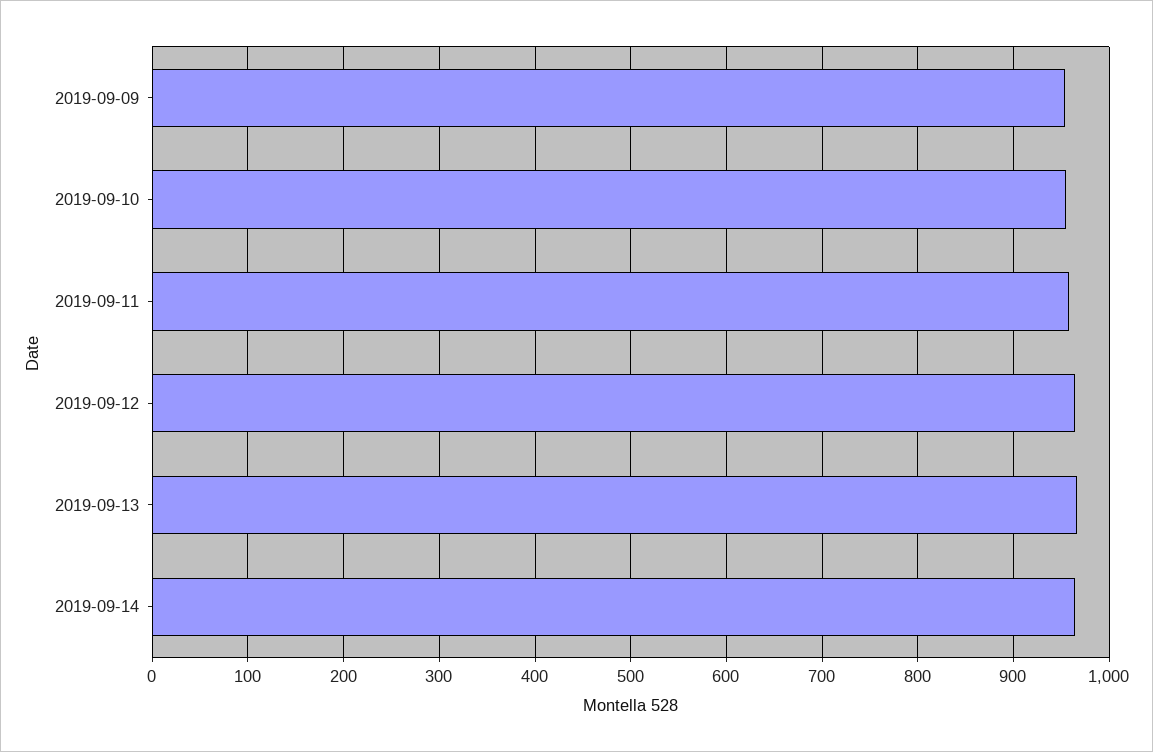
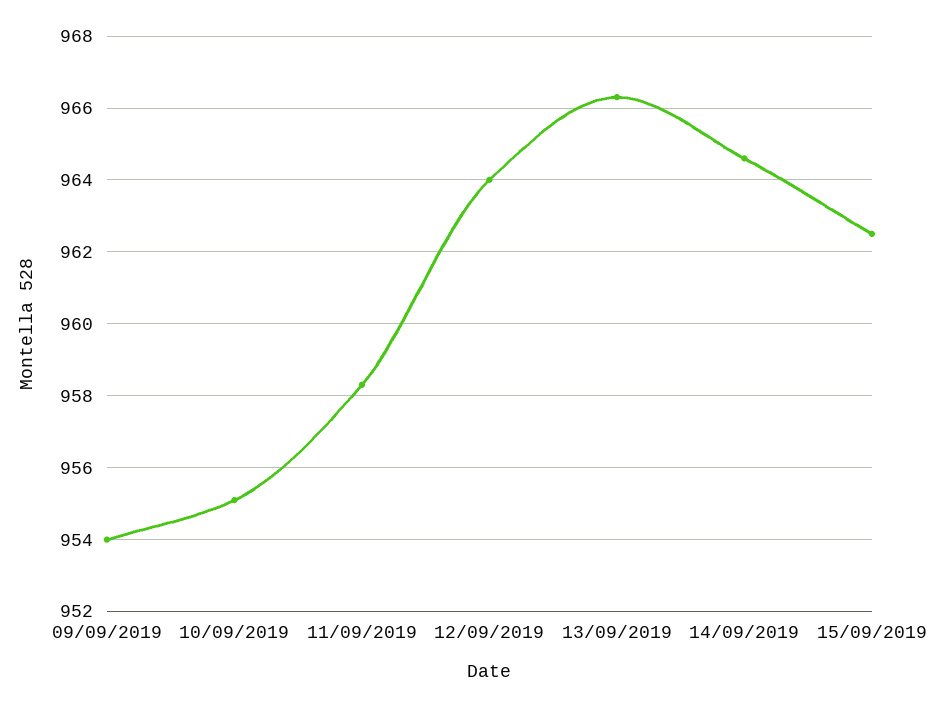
15/09/2019: none -> 962.5

